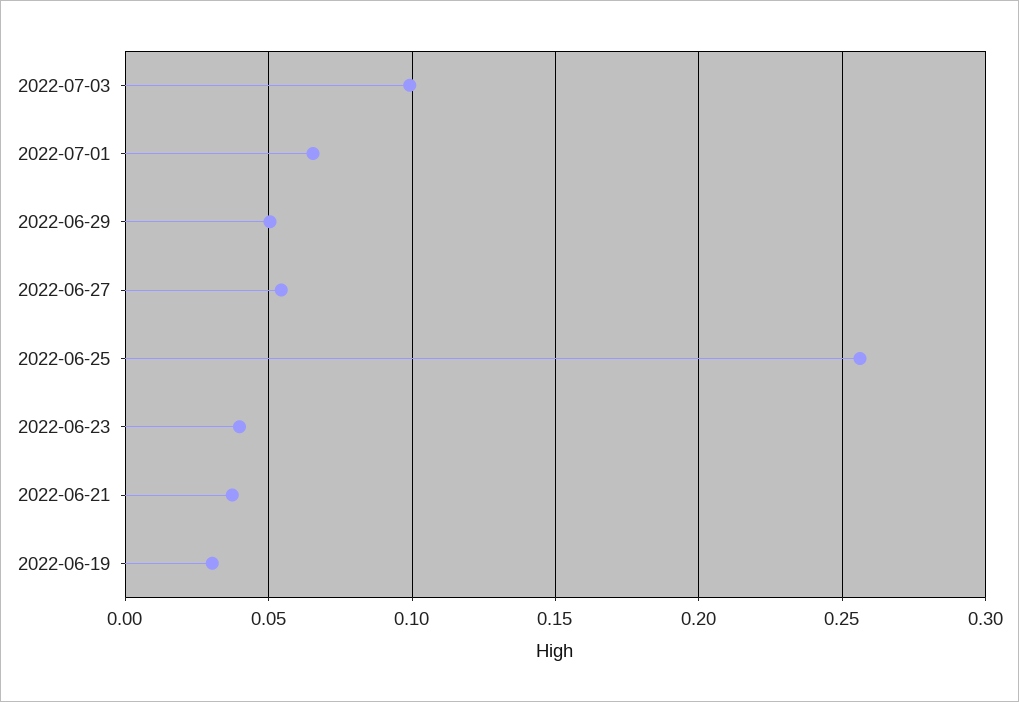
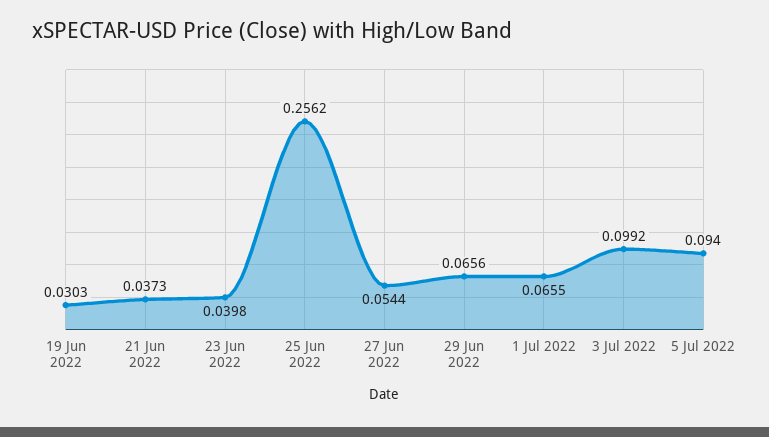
2022-06-29: 0.05 -> 0.0656
5 Jul 2022: none -> 0.094

